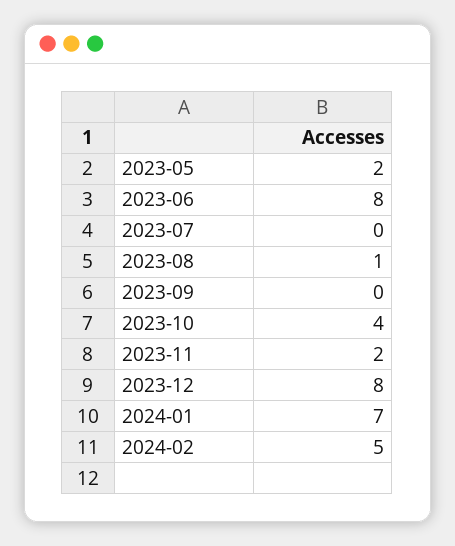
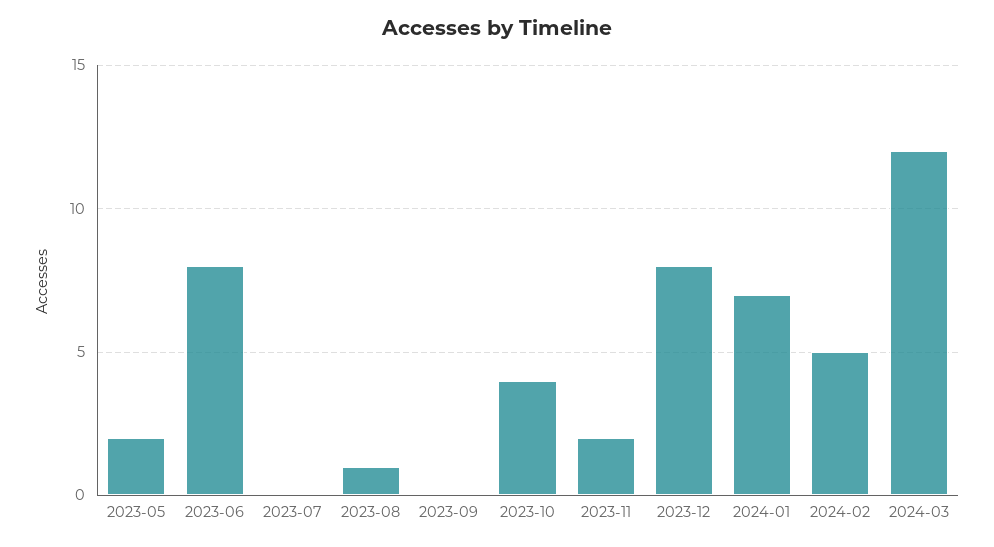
2024-03: none -> 12

